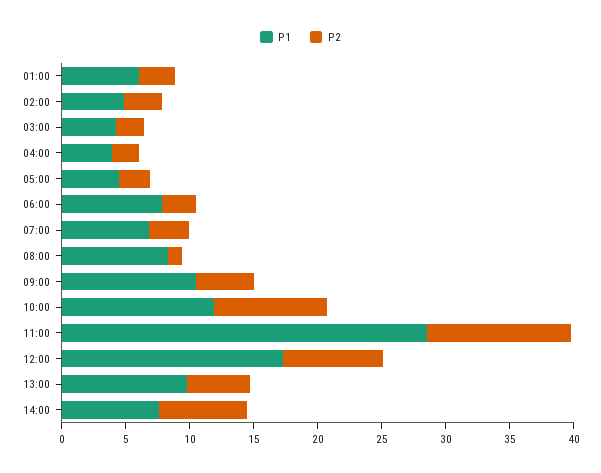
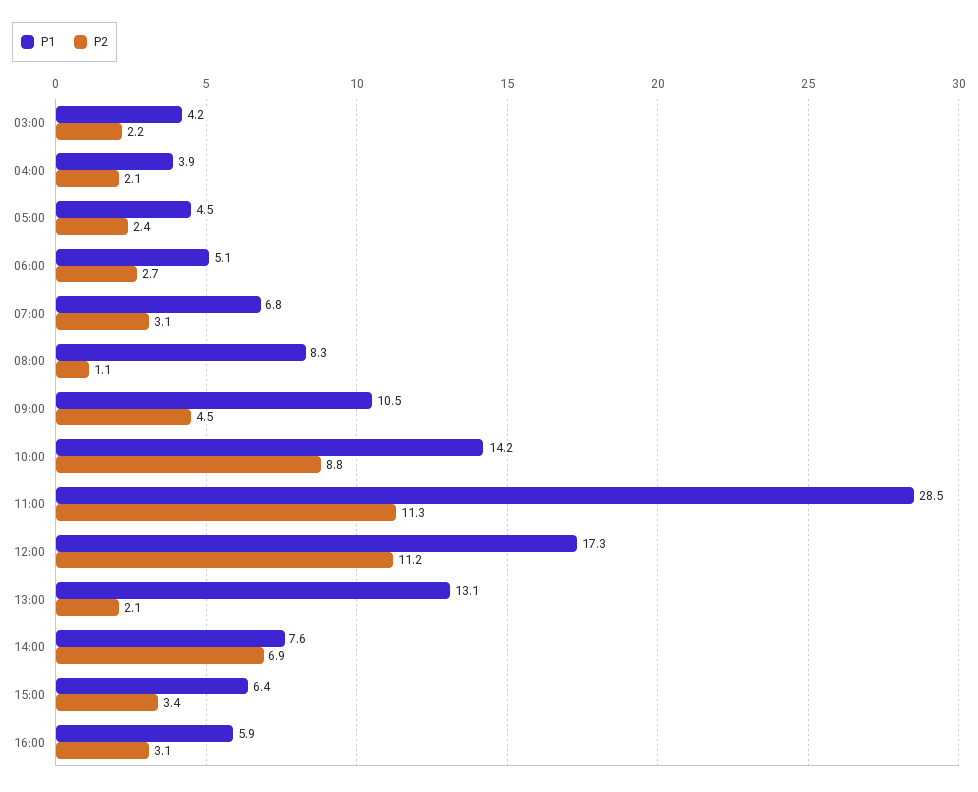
P1, 01:00: 6 -> none
P2, 01:00: 3 -> none
P1, 02:00: 5 -> none
P2, 02:00: 3 -> none
P1, 06:00: 8 -> 5.1
P1, 10:00: 12 -> 14.2
P2, 12:00: 8 -> 11.2
P1, 13:00: 10 -> 13.1
P2, 13:00: 5 -> 2.1
P1, 15:00: none -> 6.4
P2, 15:00: none -> 3.4
P1, 16:00: none -> 5.9
P2, 16:00: none -> 3.1

